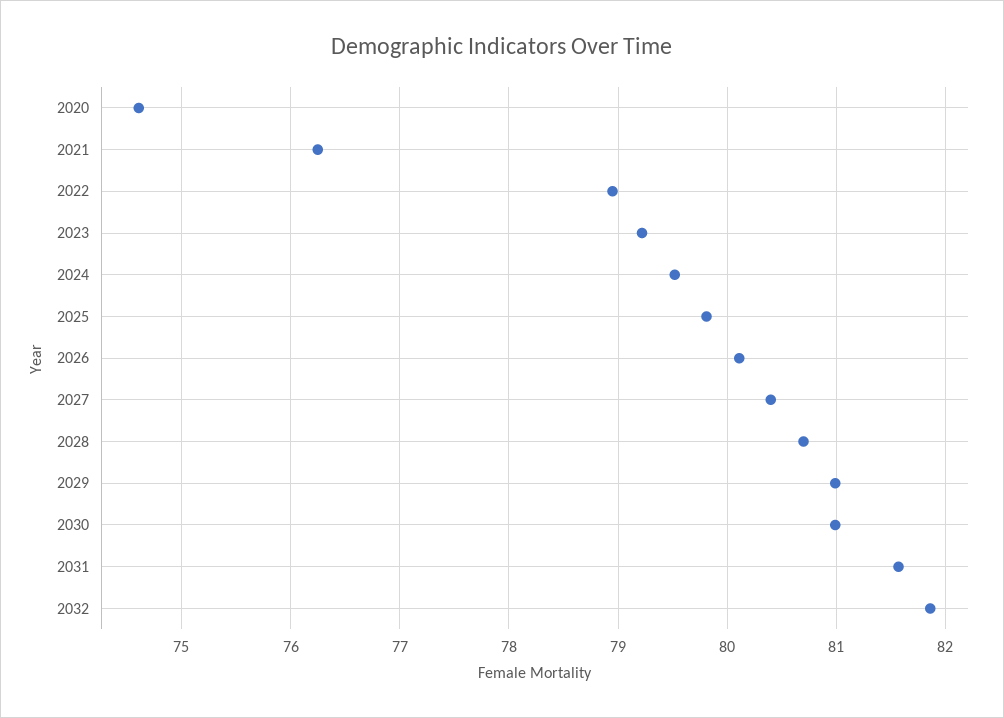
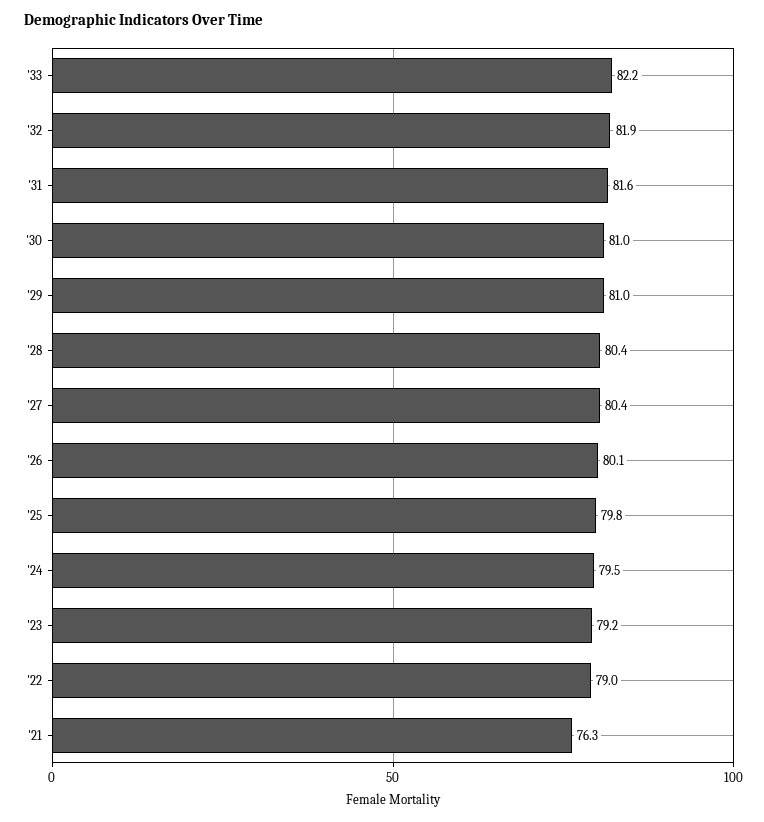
2020: 74.6 -> none
2028: 80.7 -> 80.4
'33: none -> 82.2

